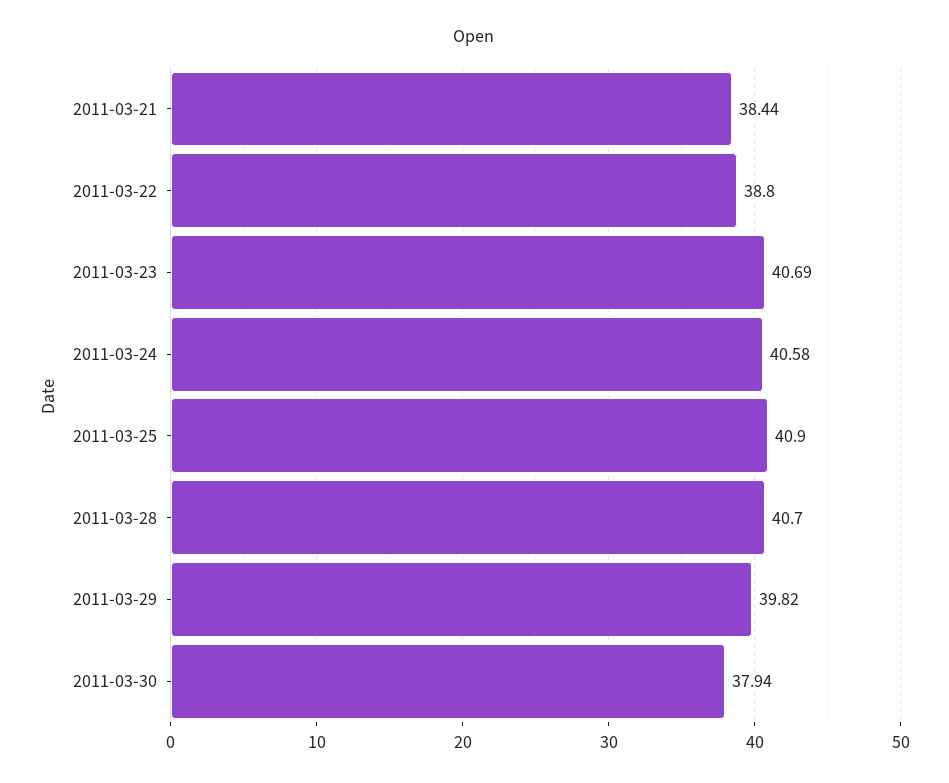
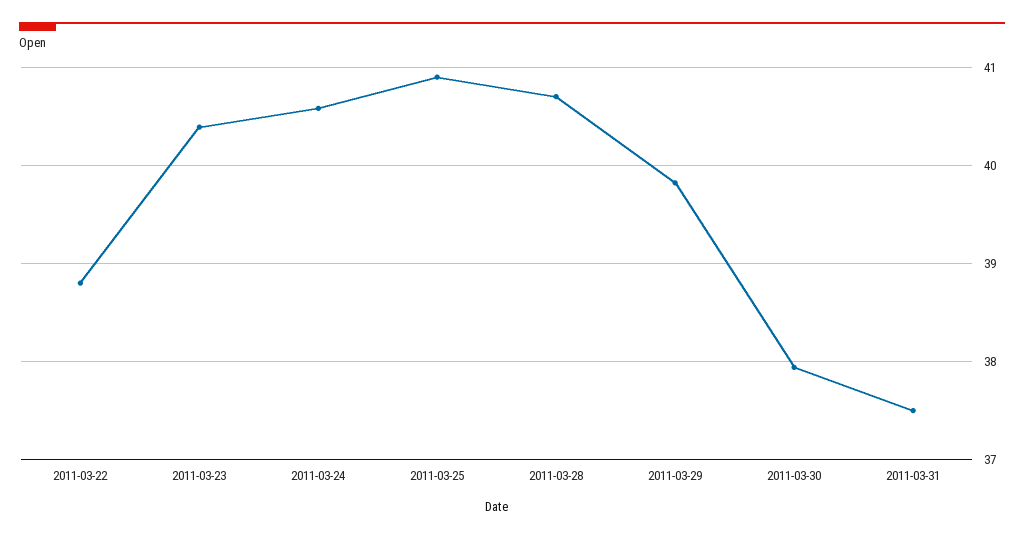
2011-03-21: 38.44 -> none
2011-03-23: 40.69 -> 40.4
2011-03-31: none -> 37.5

